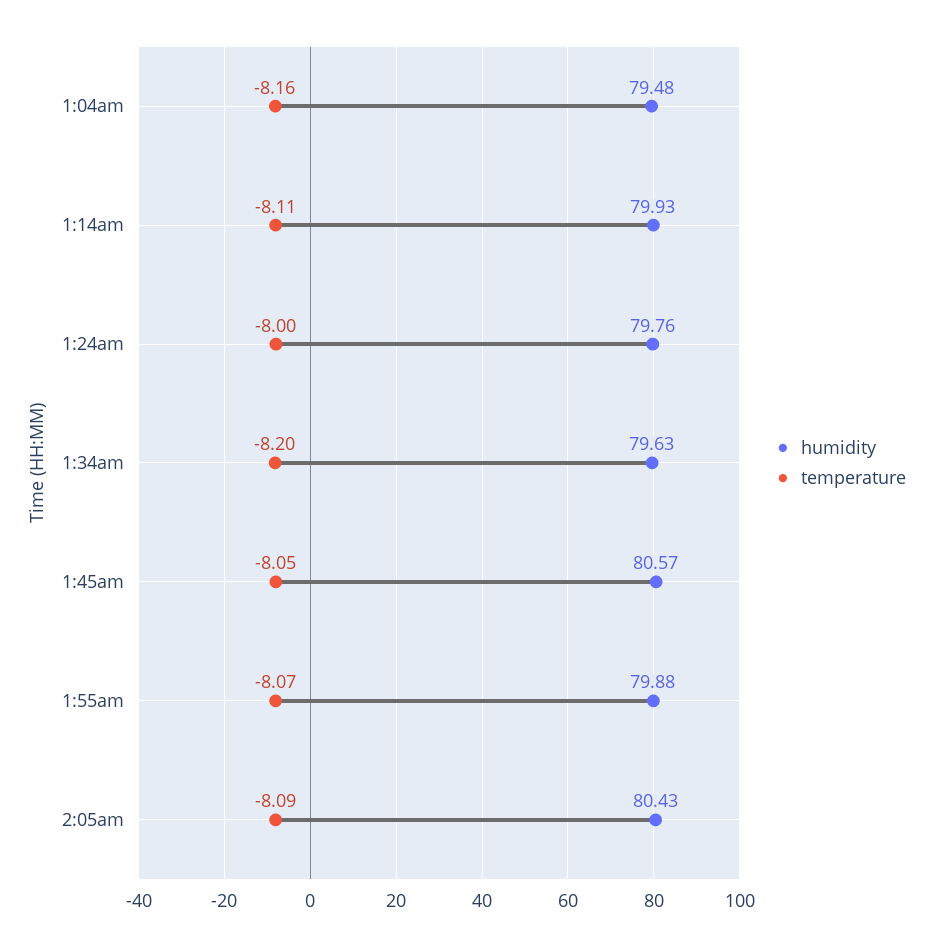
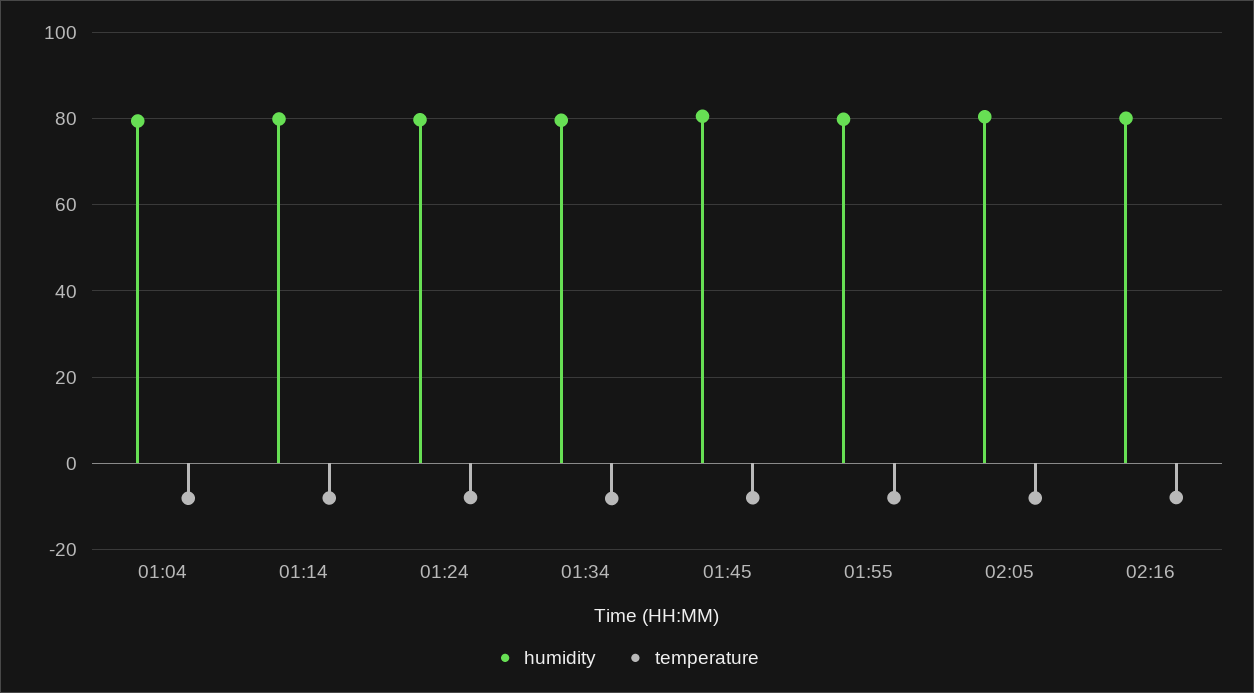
humidity, 02:16: none -> 80
temperature, 02:16: none -> -8

